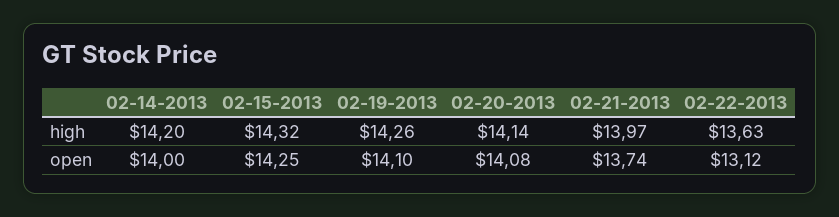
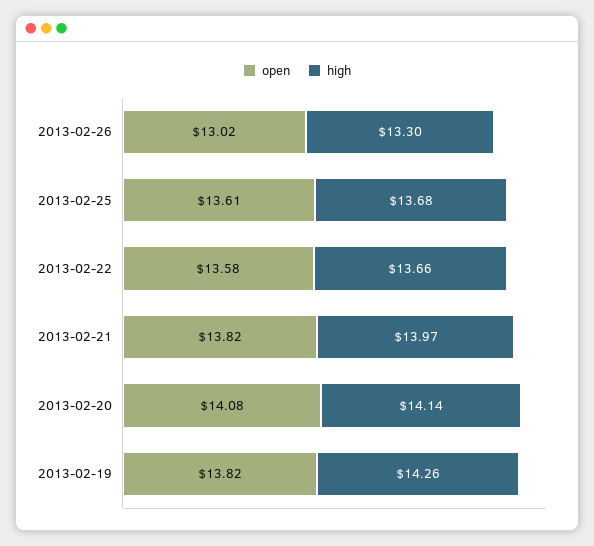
high, 02-14-2013: 14.2 -> none
high, 02-15-2013: 14.32 -> none
high, 02-22-2013: 13.63 -> 13.66
open, 02-14-2013: 14 -> none
open, 02-15-2013: 14.25 -> none
open, 02-19-2013: 14.1 -> 13.82
open, 02-21-2013: 13.74 -> 13.82
open, 02-22-2013: 13.12 -> 13.58
open, 2013-02-26: none -> 13.02
high, 2013-02-26: none -> 13.3
open, 2013-02-25: none -> 13.61
high, 2013-02-25: none -> 13.68

